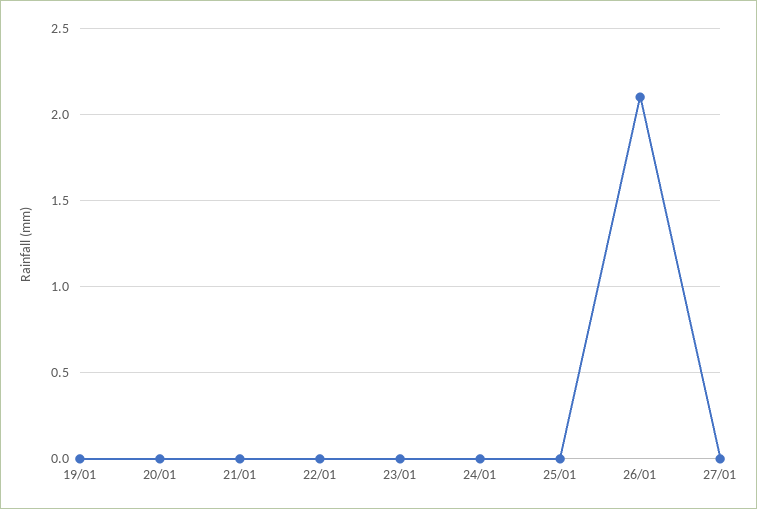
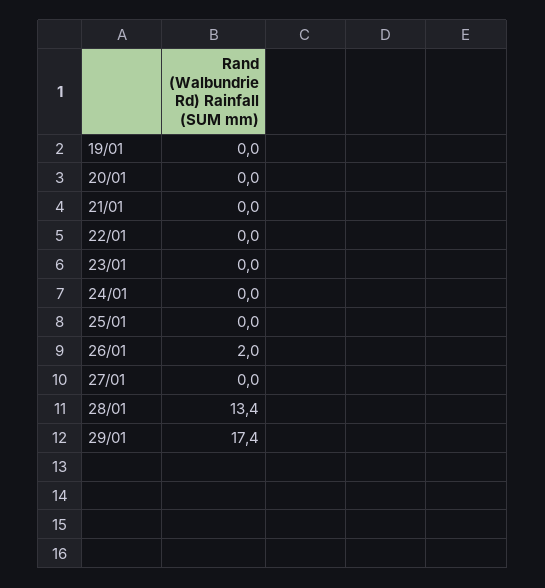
26/01: 2.1 -> 2
28/01: none -> 13.4
29/01: none -> 17.4

